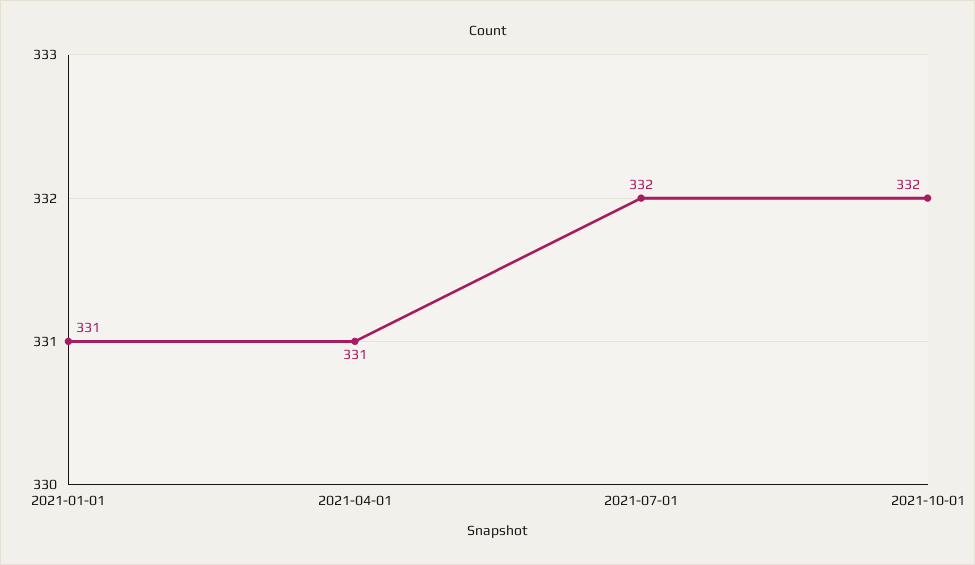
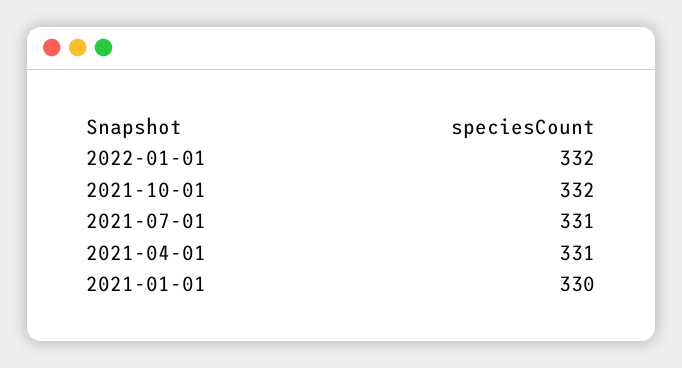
2021-01-01: 331 -> 330
2021-07-01: 332 -> 331
2022-01-01: none -> 332

